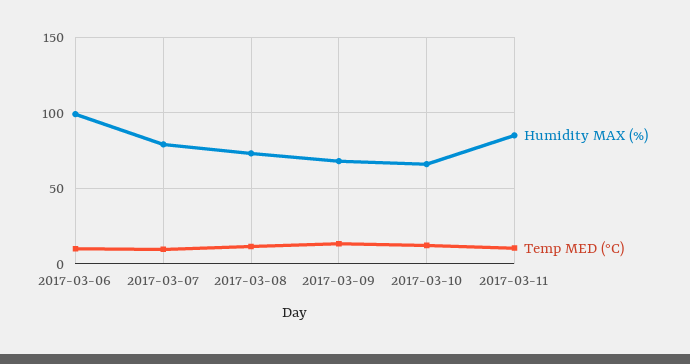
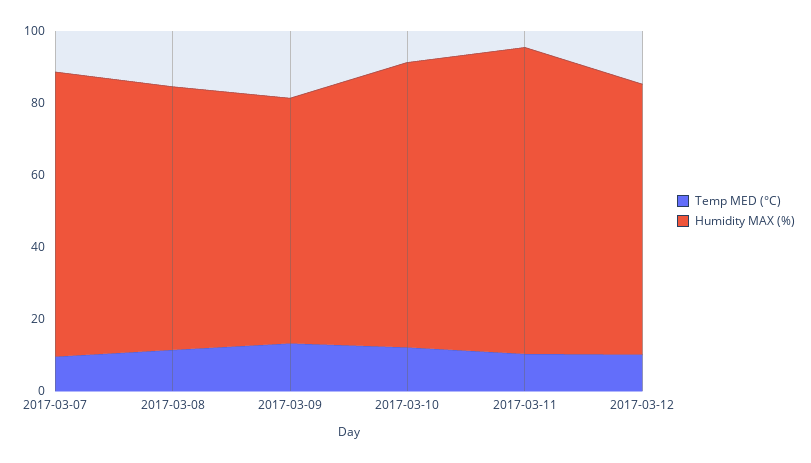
Humidity MAX (%), 2017-03-06: 100 -> none
Temp MED (°C), 2017-03-06: 10 -> none
Humidity MAX (%), 2017-03-10: 65 -> 80
Temp MED (°C), 2017-03-12: none -> 10
Humidity MAX (%), 2017-03-12: none -> 75

